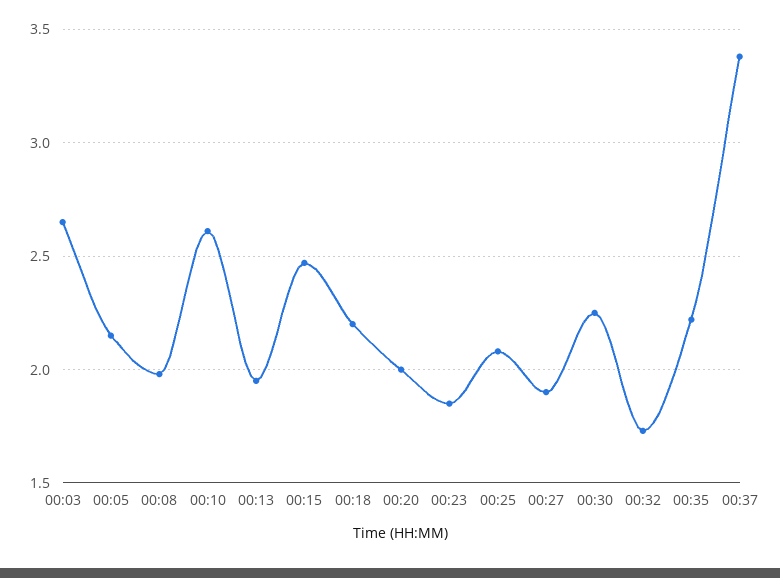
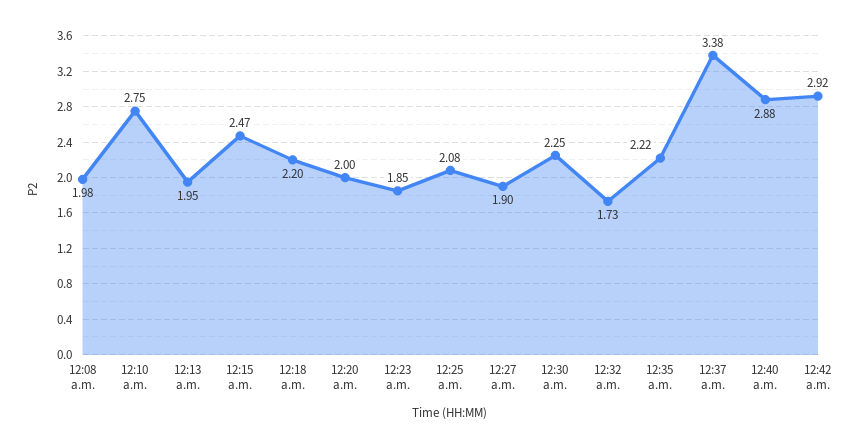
00:03: 2.65 -> none
00:05: 2.15 -> none
00:10: 2.6 -> 2.75
12:40 a.m.: none -> 2.88
12:42 a.m.: none -> 2.92

